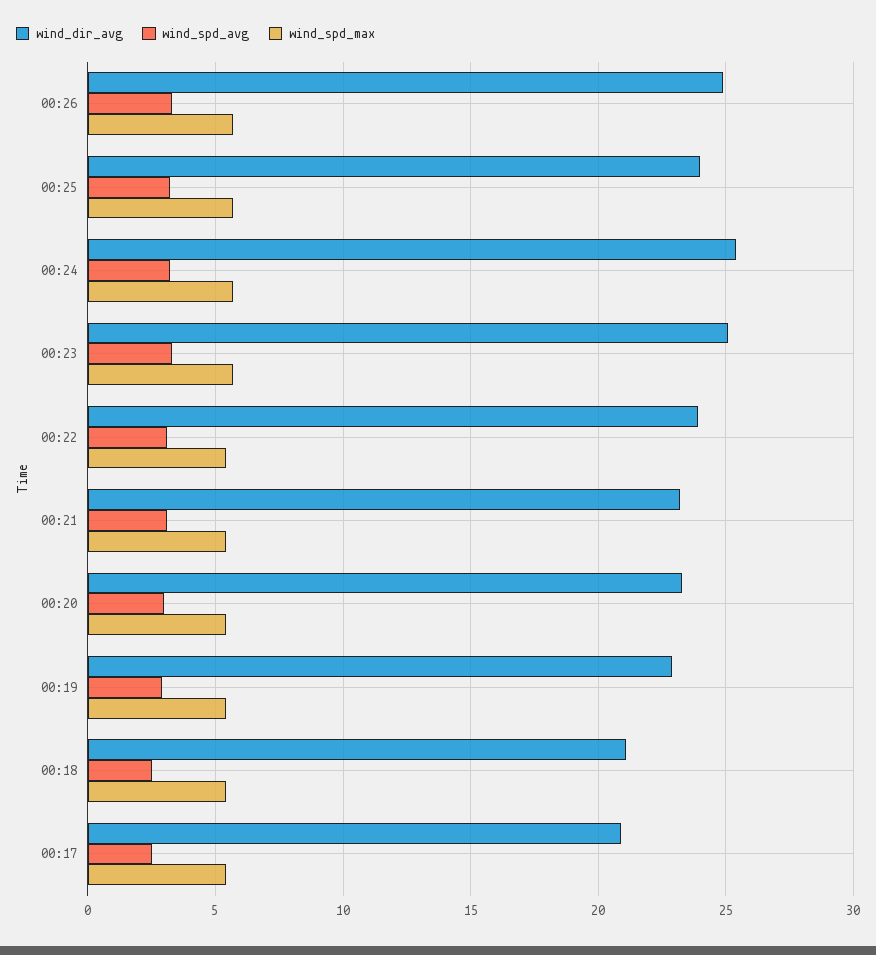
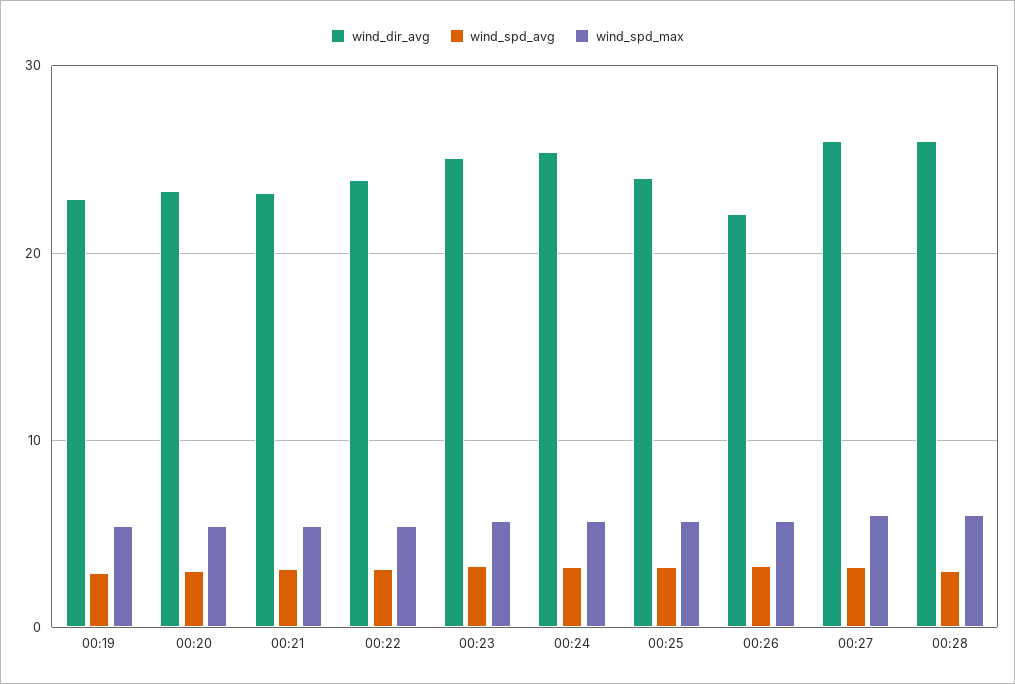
wind_dir_avg, 00:26: 25 -> 22
wind_dir_avg, 00:18: 21 -> none
wind_spd_avg, 00:18: 2.5 -> none
wind_spd_max, 00:18: 5.5 -> none
wind_dir_avg, 00:17: 21 -> none
wind_spd_avg, 00:17: 2.5 -> none
wind_spd_max, 00:17: 5.5 -> none
wind_dir_avg, 00:27: none -> 26
wind_spd_avg, 00:27: none -> 3
wind_spd_max, 00:27: none -> 6
wind_dir_avg, 00:28: none -> 26
wind_spd_avg, 00:28: none -> 3
wind_spd_max, 00:28: none -> 6

